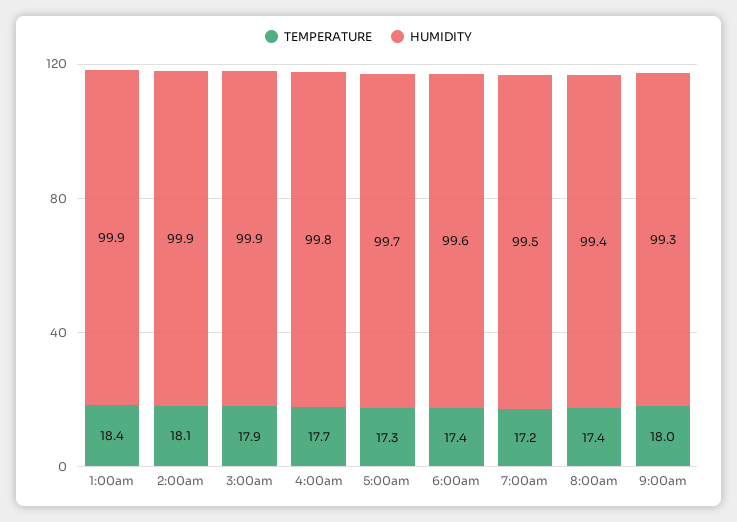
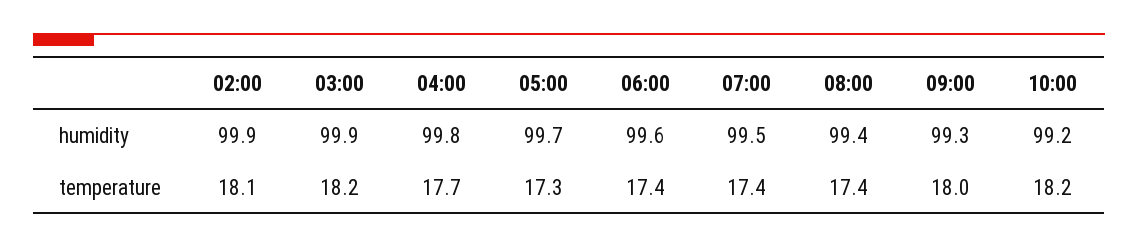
TEMPERATURE, 1:00am: 18.4 -> none
HUMIDITY, 1:00am: 99.9 -> none
TEMPERATURE, 3:00am: 17.9 -> 18.2
TEMPERATURE, 7:00am: 17.2 -> 17.4
HUMIDITY, 10:00: none -> 99.2
TEMPERATURE, 10:00: none -> 18.2

